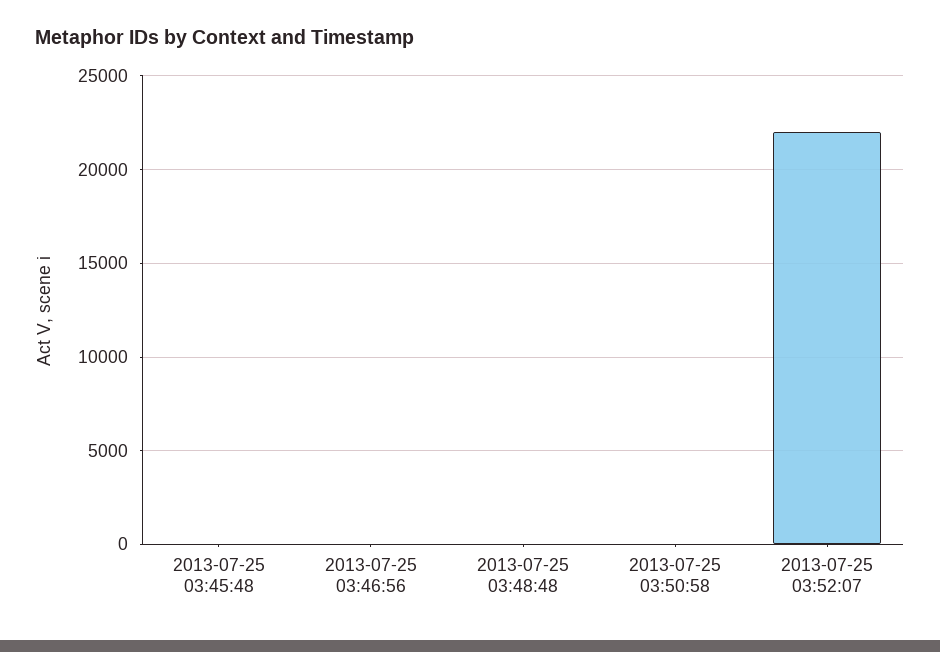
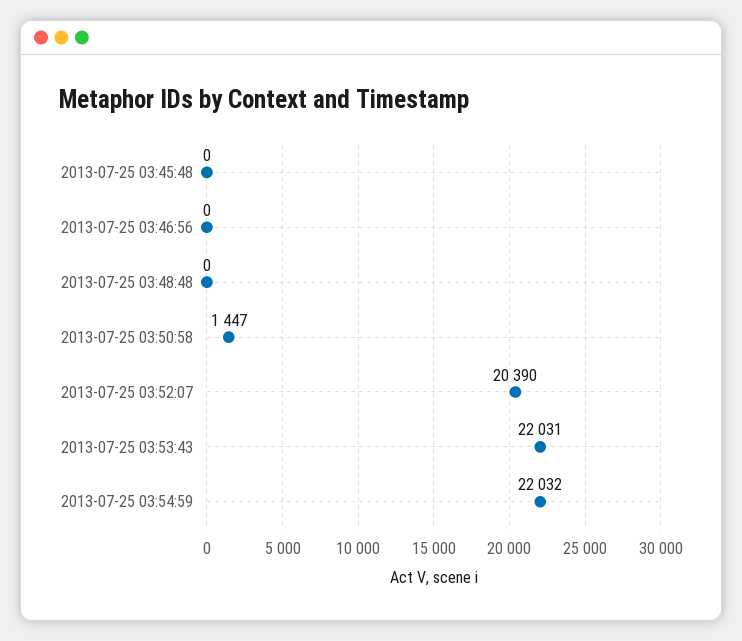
2013-07-25 03:50:58: 0 -> 1447
2013-07-25 03:52:07: 22000 -> 20390
2013-07-25 03:53:43: none -> 22031
2013-07-25 03:54:59: none -> 22032

